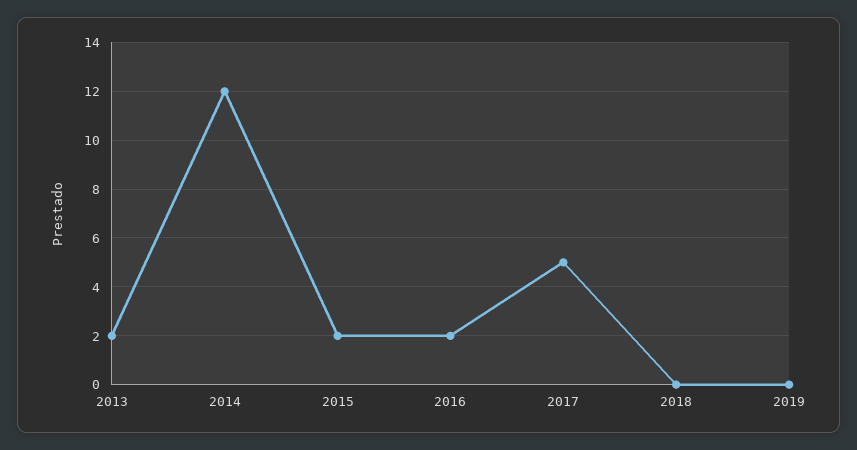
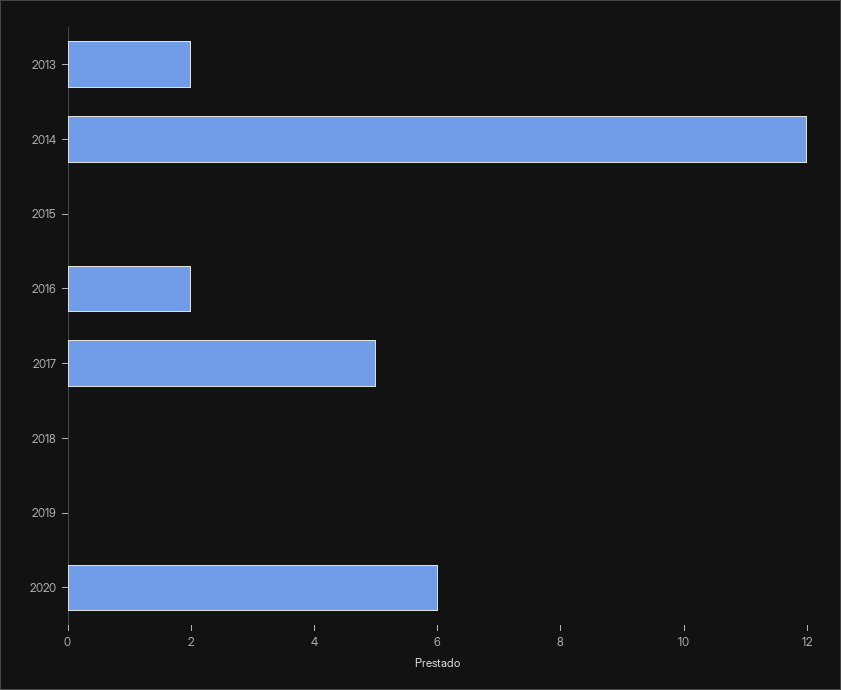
2015: 2 -> 0
2020: none -> 6

